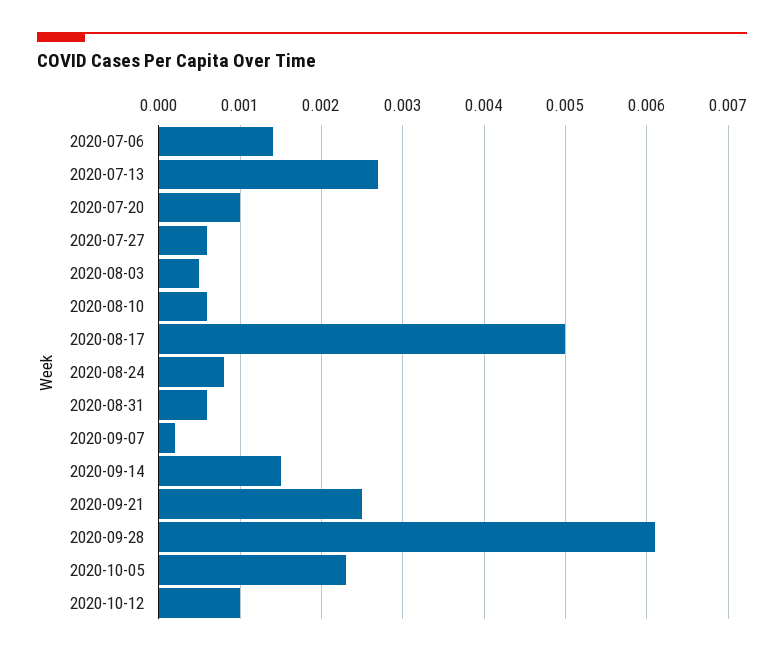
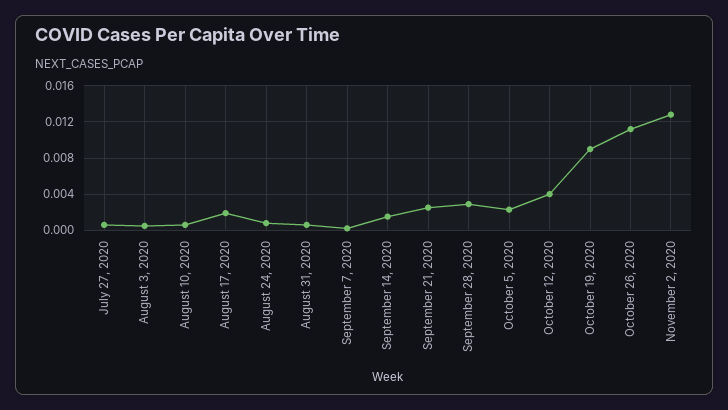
2020-07-06: 0.0014 -> none
2020-07-13: 0.0027 -> none
2020-07-20: 0.001 -> none
2020-08-17: 0.005 -> 0.002
2020-09-28: 0.0061 -> 0.003
2020-10-12: 0.001 -> 0.004
October 19, 2020: none -> 0.009
October 26, 2020: none -> 0.011
November 2, 2020: none -> 0.013

